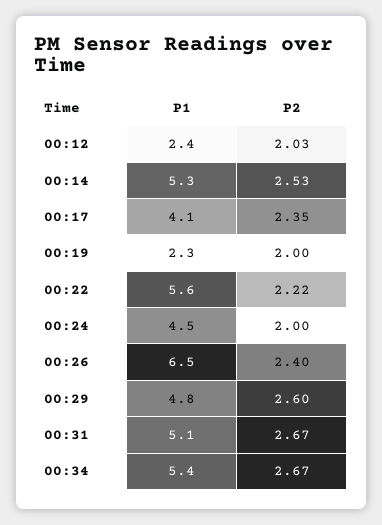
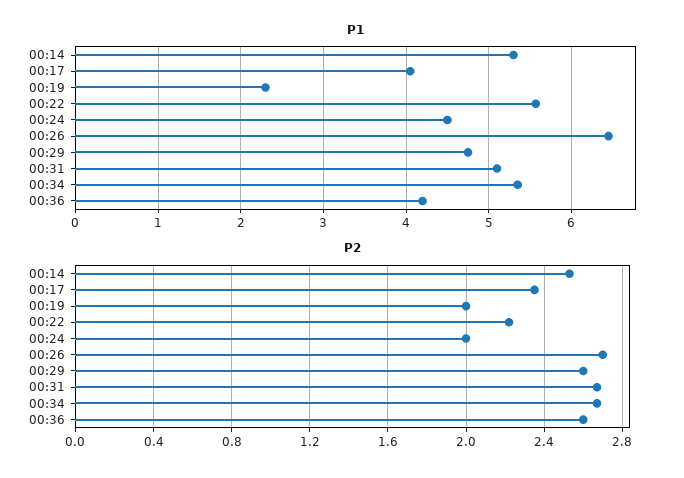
P1, 00:12: 2.4 -> none
P2, 00:12: 2.03 -> none
P2, 00:26: 2.4 -> 2.7
P1, 00:36: none -> 4.2
P2, 00:36: none -> 2.6

